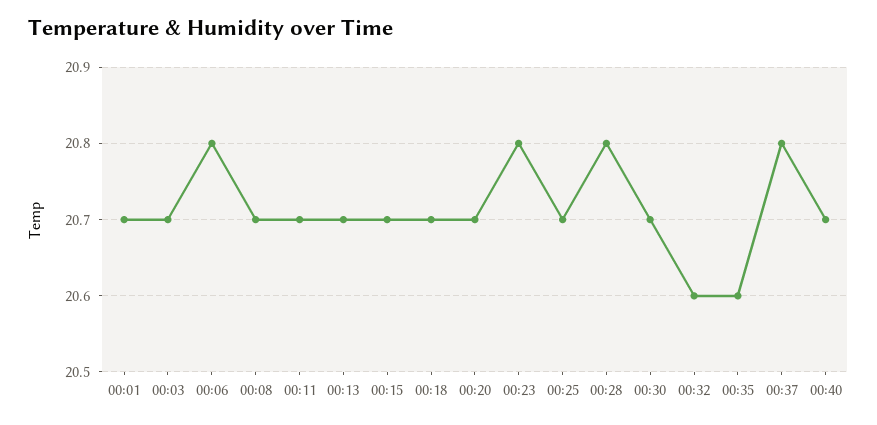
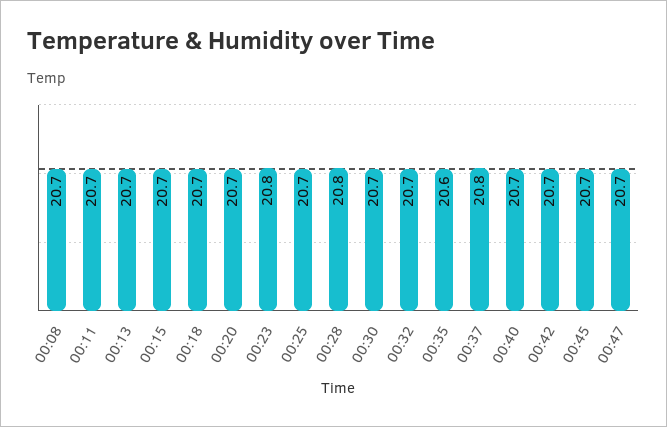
00:01: 20.7 -> none
00:03: 20.7 -> none
00:06: 20.8 -> none
00:32: 20.6 -> 20.7
00:42: none -> 20.7
00:45: none -> 20.7
00:47: none -> 20.7

